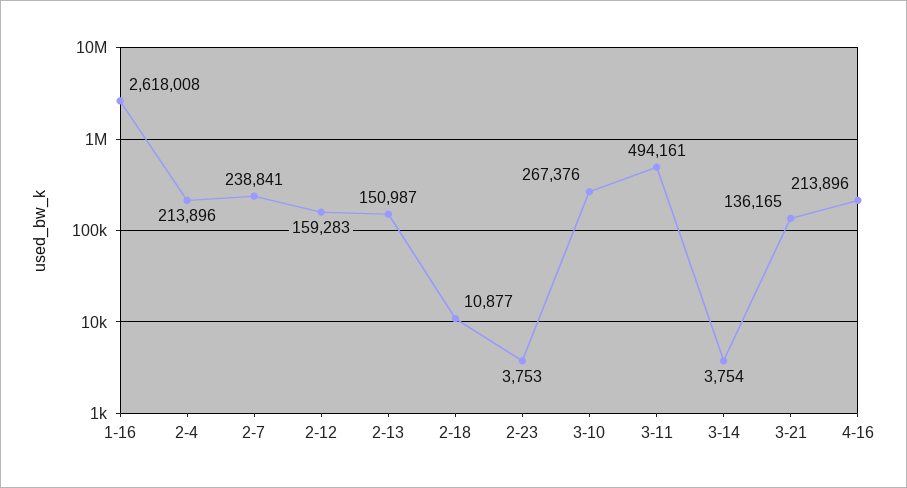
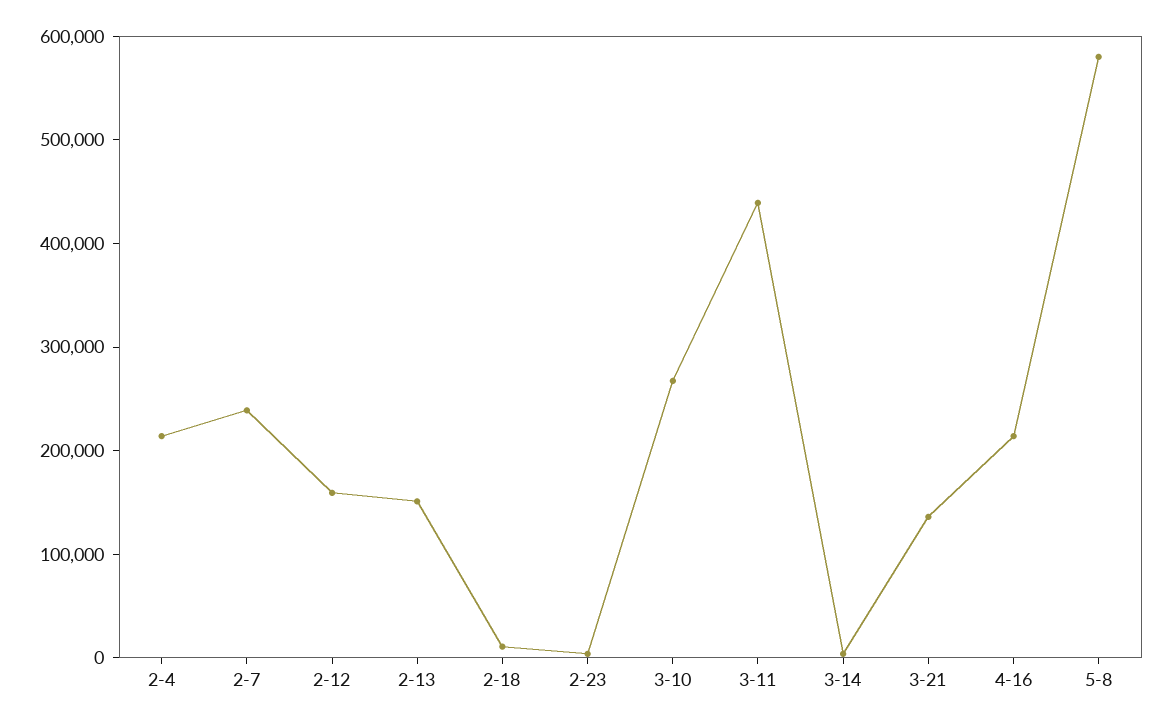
1-16: 2618008 -> none
3-11: 494161 -> 440000
5-8: none -> 580000

